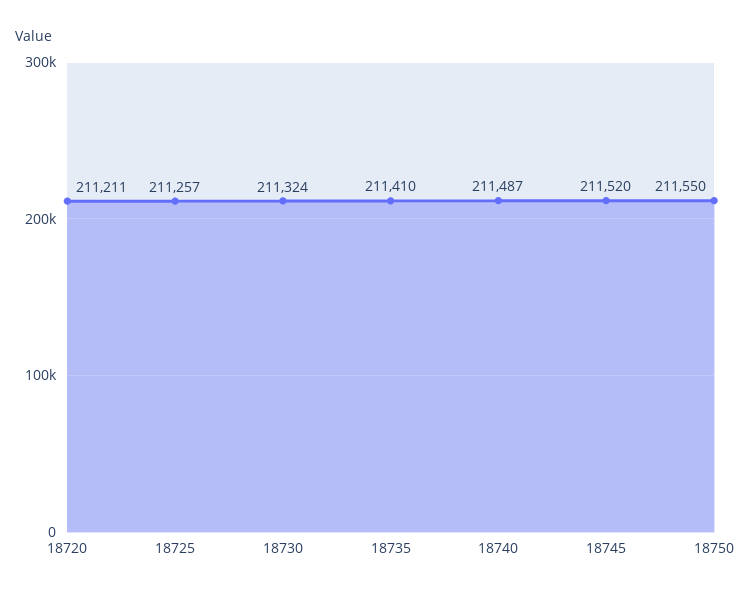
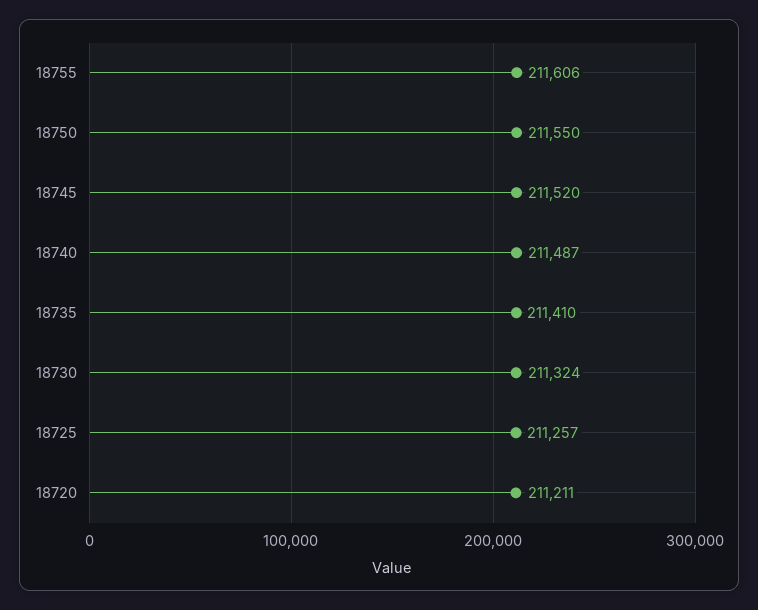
18755: none -> 211606

